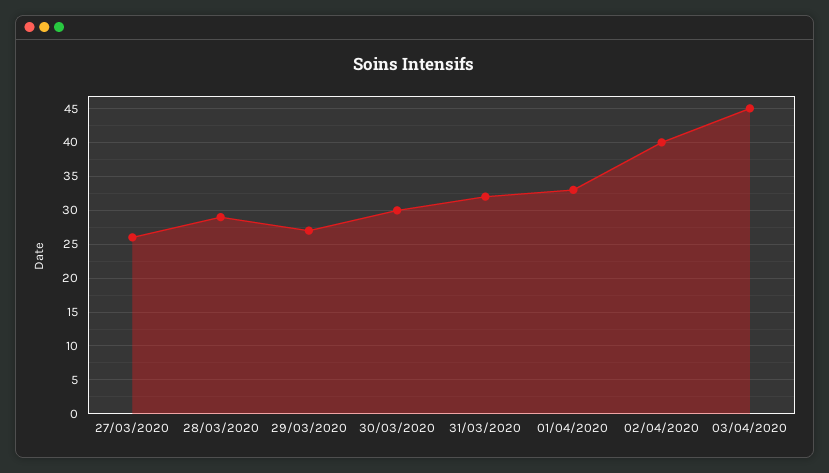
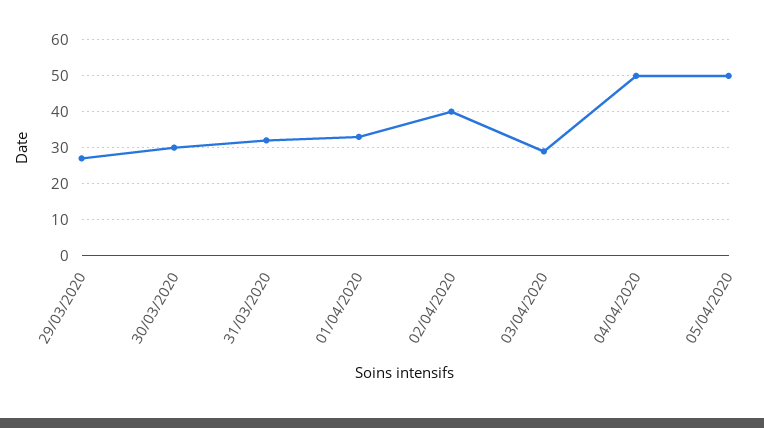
27/03/2020: 26 -> none
28/03/2020: 29 -> none
03/04/2020: 45 -> 30
04/04/2020: none -> 50
05/04/2020: none -> 50

